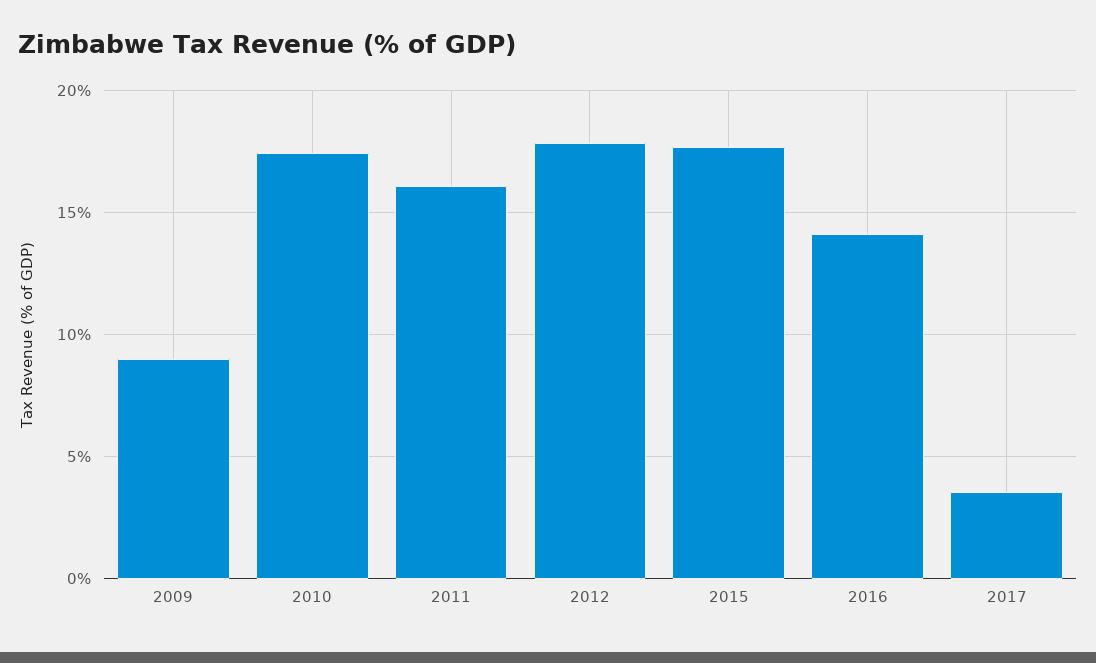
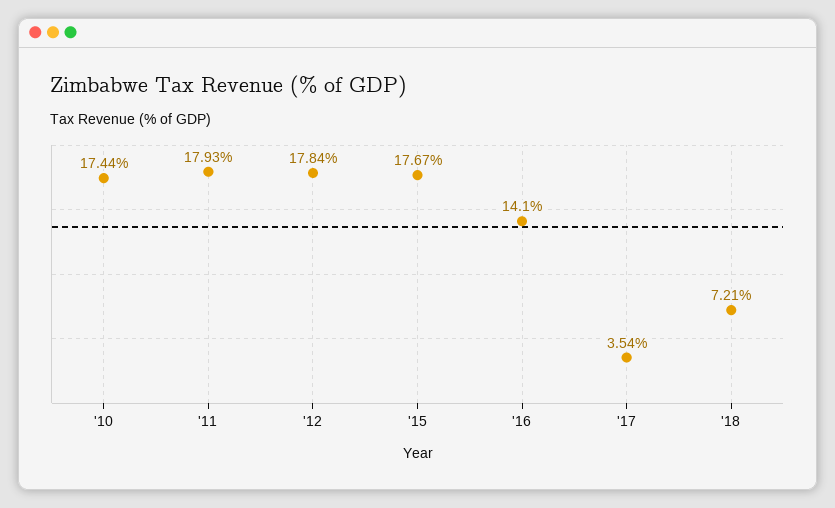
2009: 9 -> none
2011: 16 -> 17.93
'18: none -> 7.21

